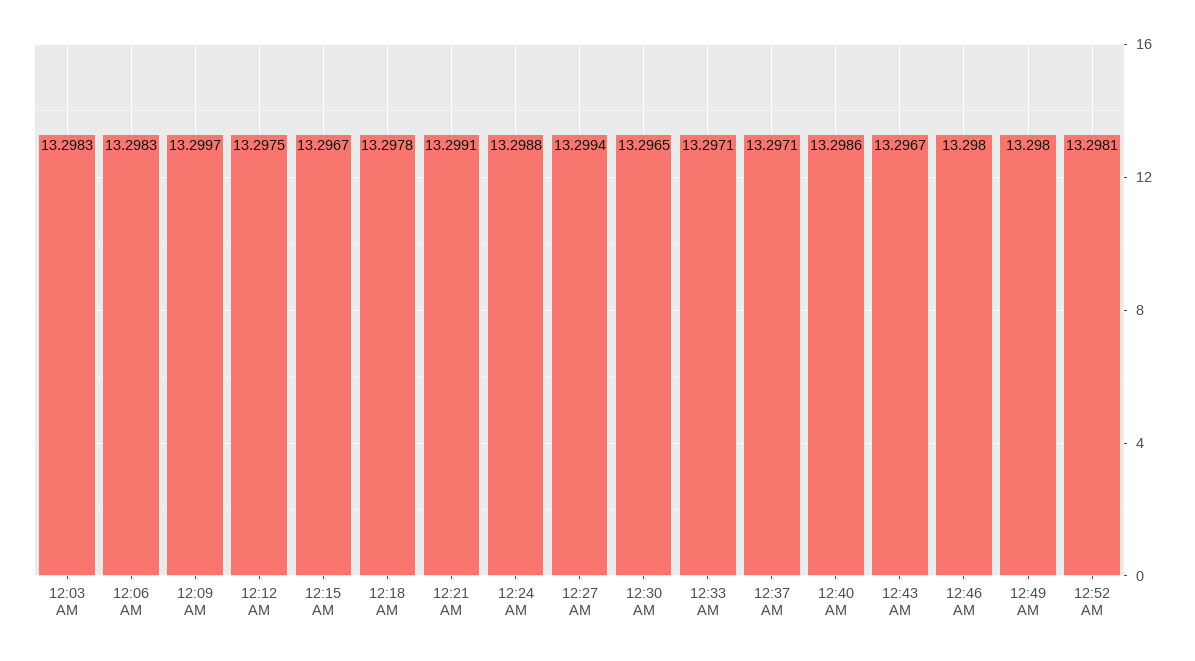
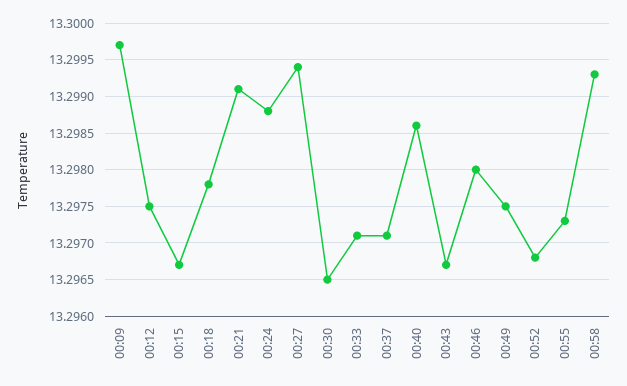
12:03 AM: 13.2983 -> none
12:06 AM: 13.2983 -> none
12:49 AM: 13.298 -> 13.2975
12:52 AM: 13.2981 -> 13.2968
00:55: none -> 13.2973
00:58: none -> 13.2993

